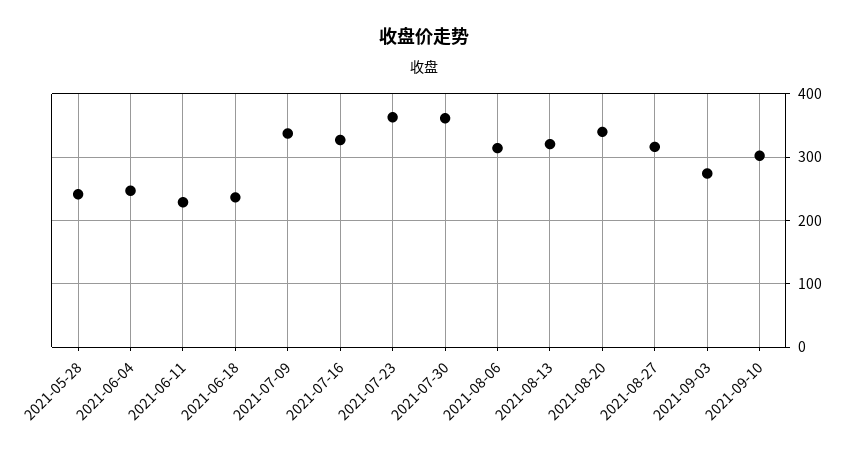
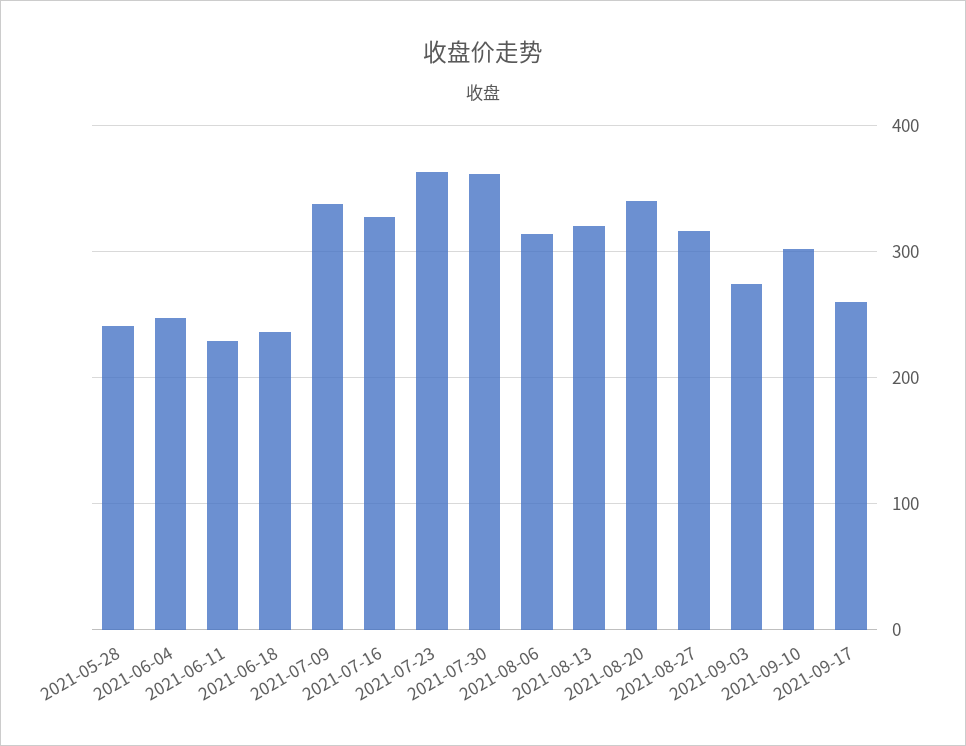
2021-09-17: none -> 260

